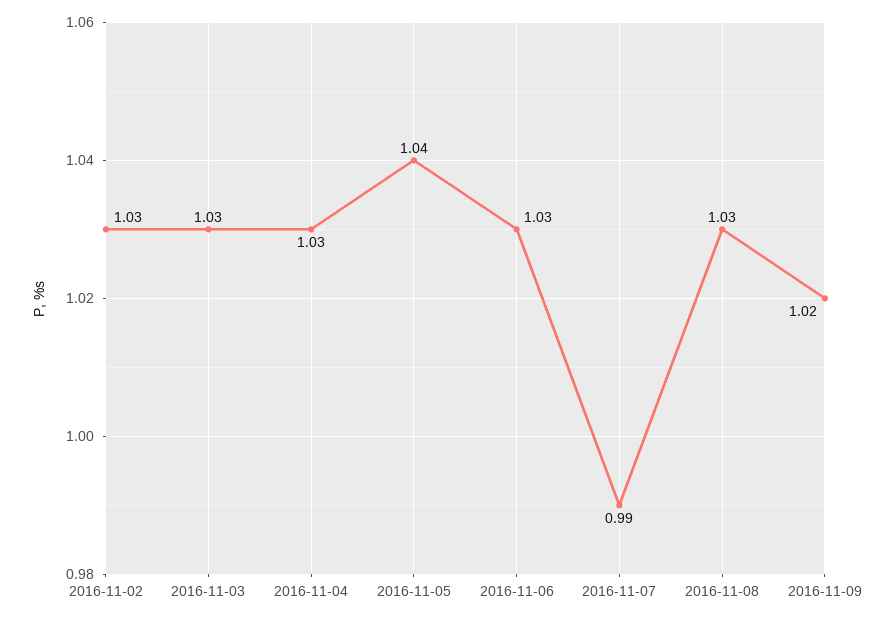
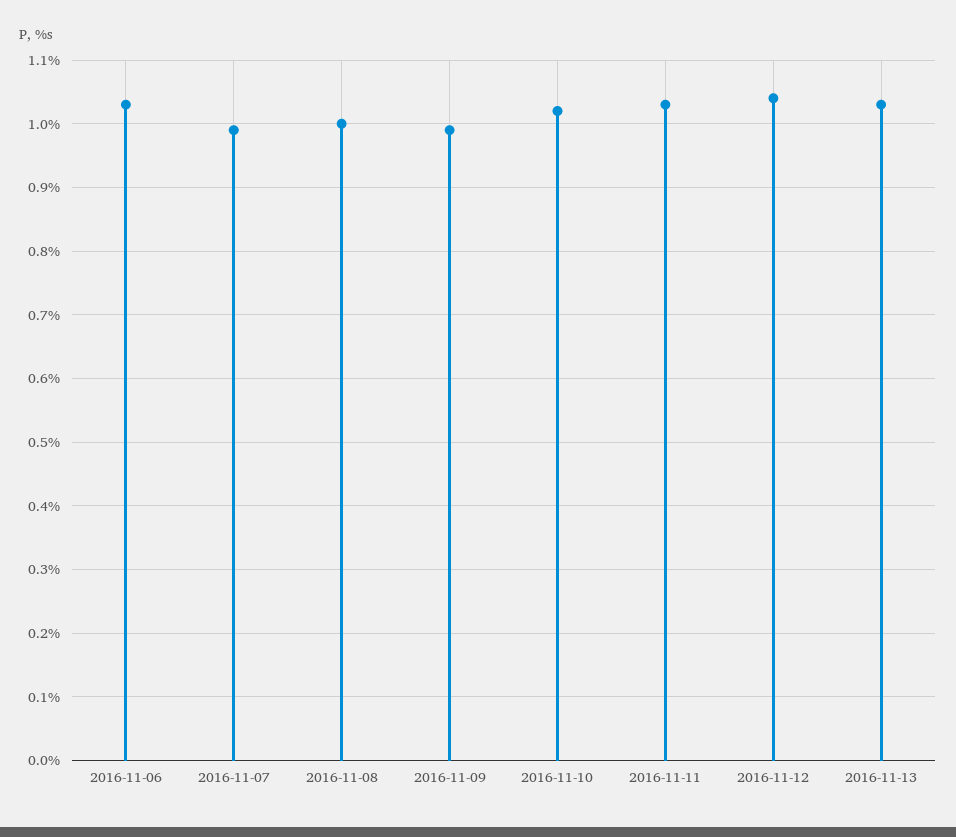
2016-11-02: 1.03 -> none
2016-11-03: 1.03 -> none
2016-11-04: 1.03 -> none
2016-11-05: 1.04 -> none
2016-11-08: 1.03 -> 1
2016-11-09: 1.02 -> 0.99
2016-11-10: none -> 1.02
2016-11-11: none -> 1.03
2016-11-12: none -> 1.04
2016-11-13: none -> 1.03

